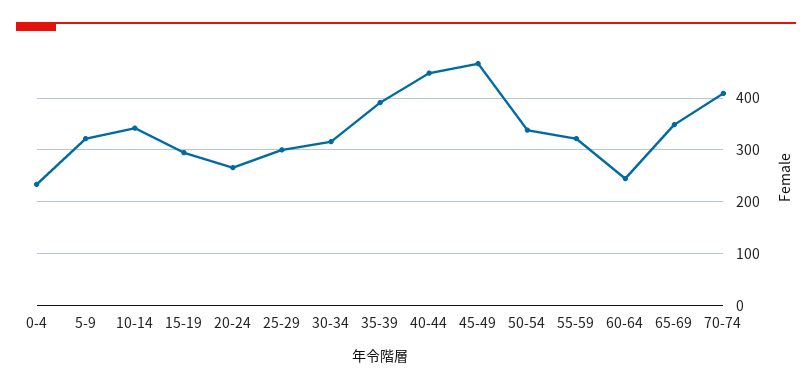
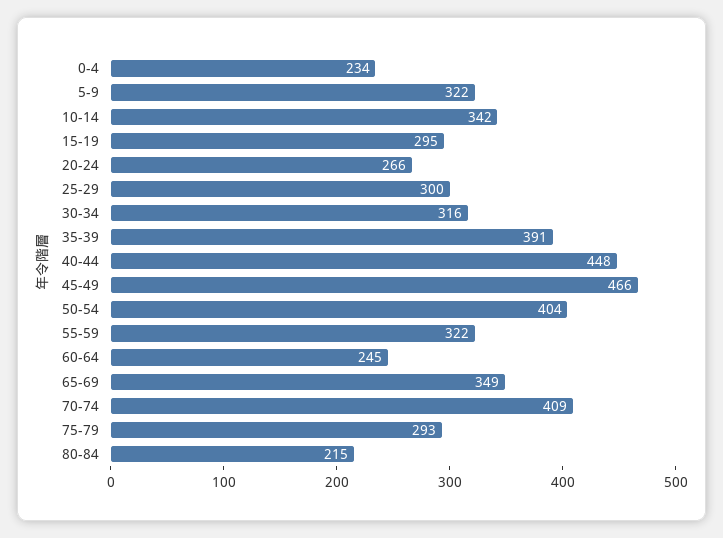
50-54: 340 -> 404
75-79: none -> 293
80-84: none -> 215

